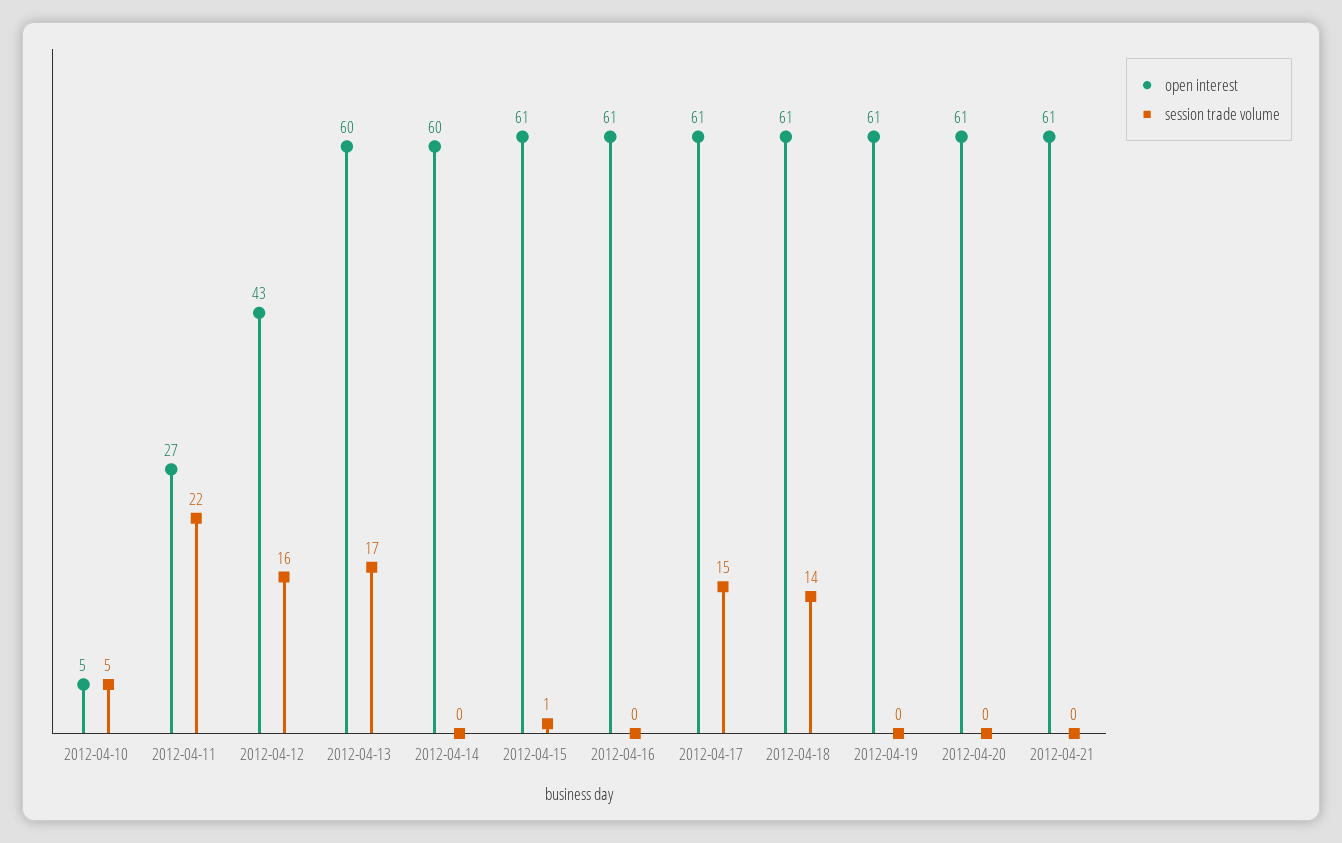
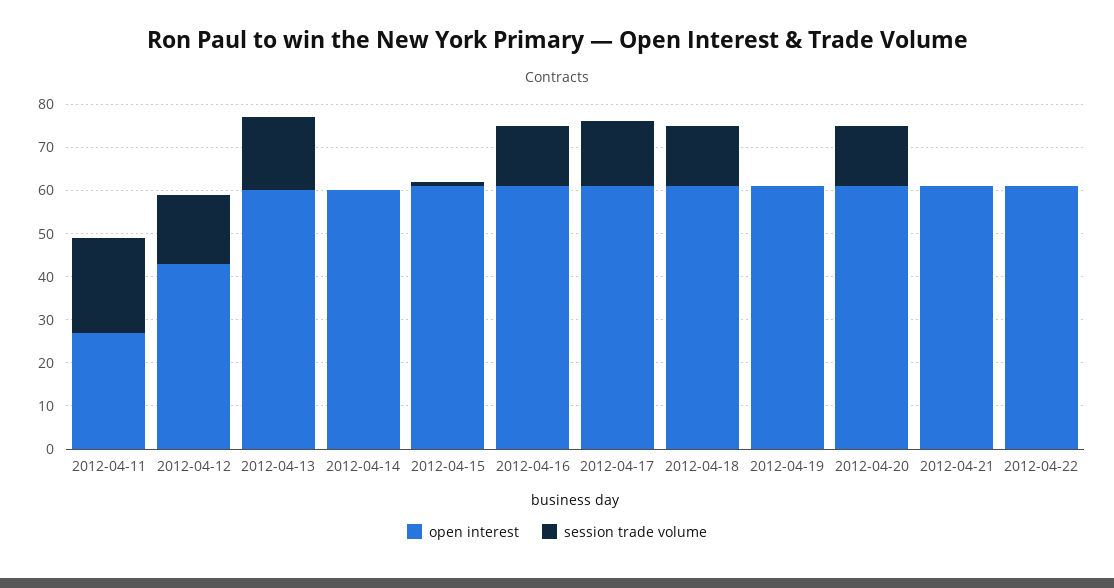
open interest, 2012-04-10: 5 -> none
session trade volume, 2012-04-10: 5 -> none
session trade volume, 2012-04-16: 0 -> 15
session trade volume, 2012-04-20: 0 -> 15
open interest, 2012-04-22: none -> 60
session trade volume, 2012-04-22: none -> 0

